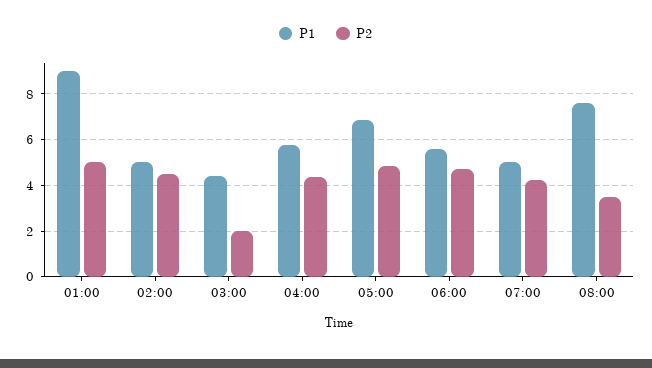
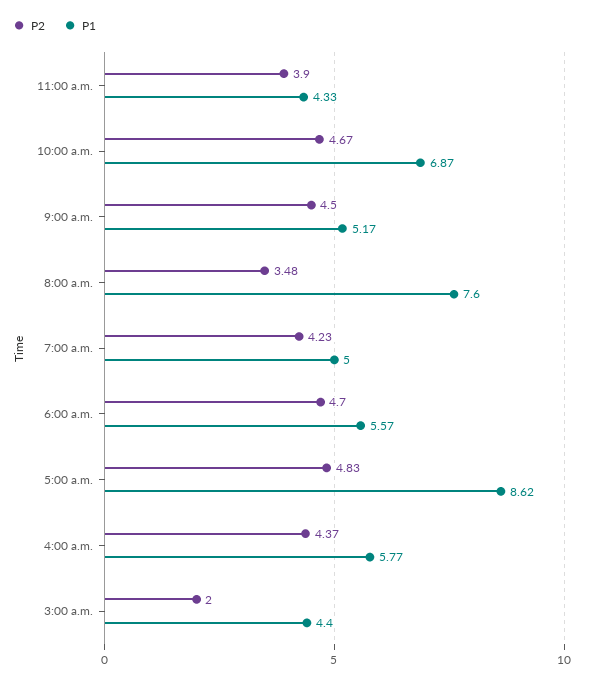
P1, 01:00: 9 -> none
P2, 01:00: 5 -> none
P1, 02:00: 5 -> none
P2, 02:00: 4.5 -> none
P1, 05:00: 7 -> 8.62
P2, 11:00 a.m.: none -> 3.9
P1, 11:00 a.m.: none -> 4.33
P2, 10:00 a.m.: none -> 4.67
P1, 10:00 a.m.: none -> 6.87
P2, 9:00 a.m.: none -> 4.5
P1, 9:00 a.m.: none -> 5.17

